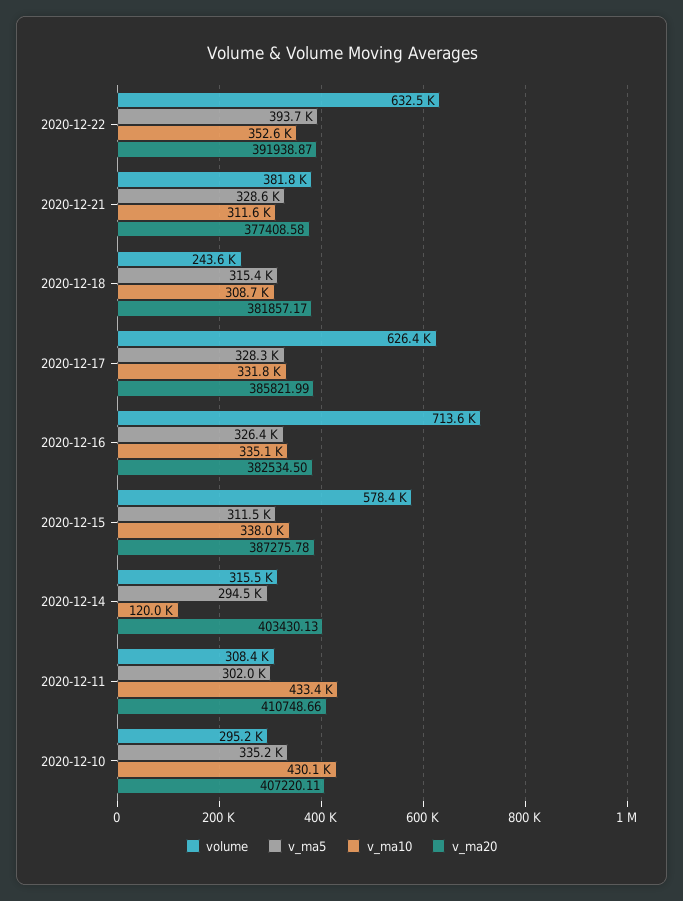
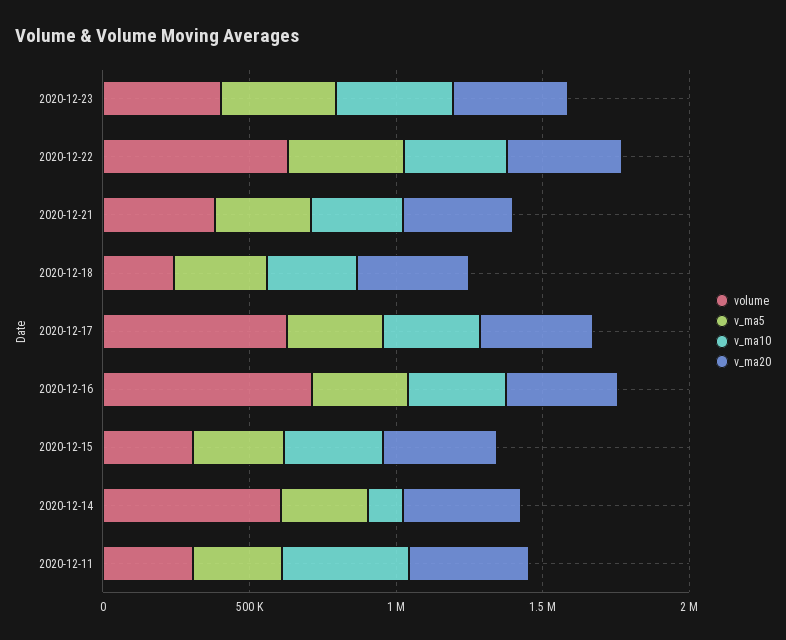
volume, 2020-12-15: 578400 -> 300000
volume, 2020-12-14: 315500 -> 600000
volume, 2020-12-10: 295200 -> none
v_ma5, 2020-12-10: 335200 -> none
v_ma10, 2020-12-10: 430100 -> none
v_ma20, 2020-12-10: 407220.11 -> none
volume, 2020-12-23: none -> 400000
v_ma5, 2020-12-23: none -> 400000
v_ma10, 2020-12-23: none -> 400000
v_ma20, 2020-12-23: none -> 400000

